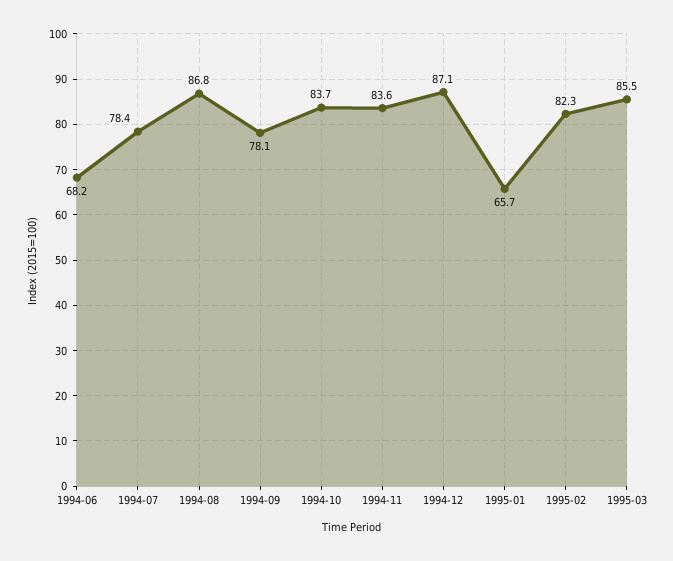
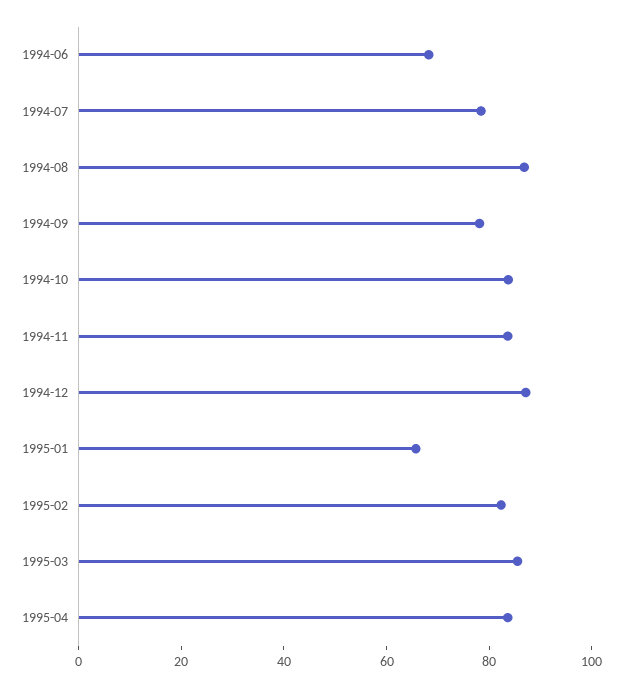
1995-04: none -> 85

